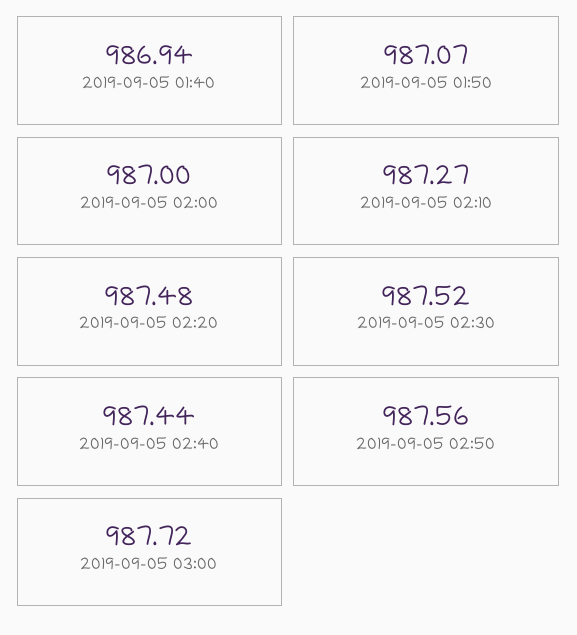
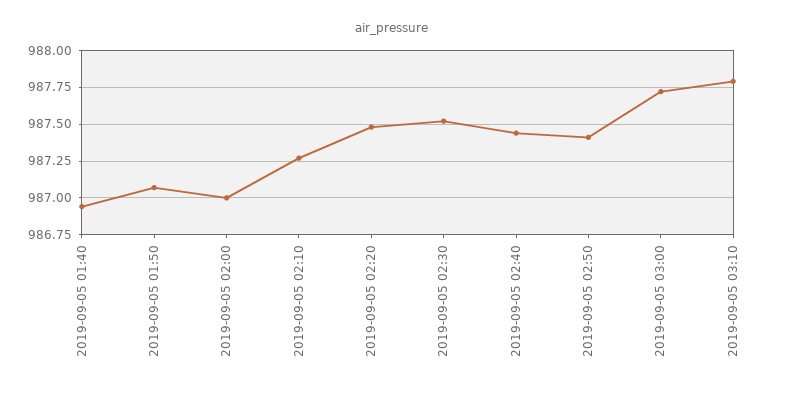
2019-09-05 02:50: 987.56 -> 987.4
2019-09-05 03:10: none -> 987.8

